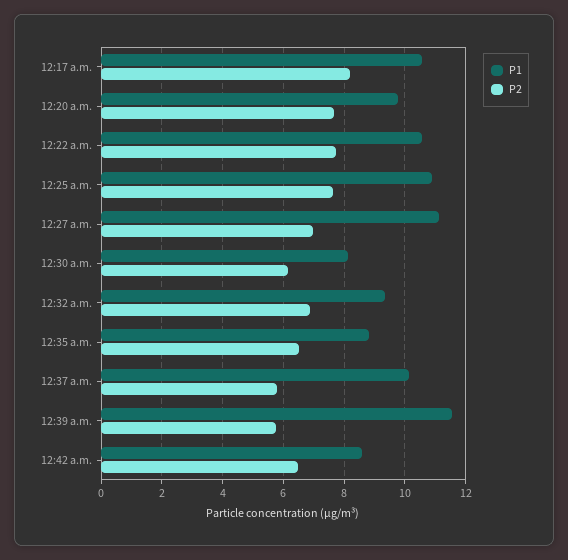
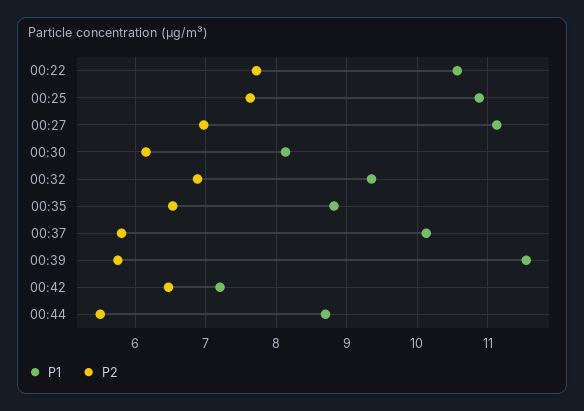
P1, 12:17 a.m.: 10.6 -> none
P2, 12:17 a.m.: 8.2 -> none
P1, 12:20 a.m.: 9.8 -> none
P2, 12:20 a.m.: 7.6 -> none
P1, 12:42 a.m.: 8.6 -> 7.2
P1, 00:44: none -> 8.7
P2, 00:44: none -> 5.5

